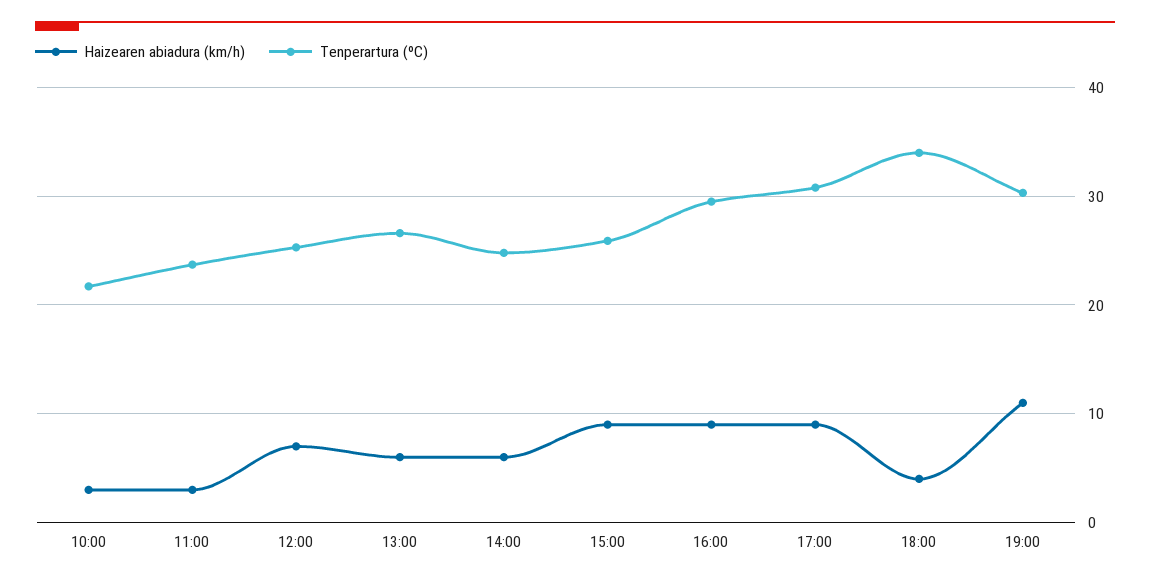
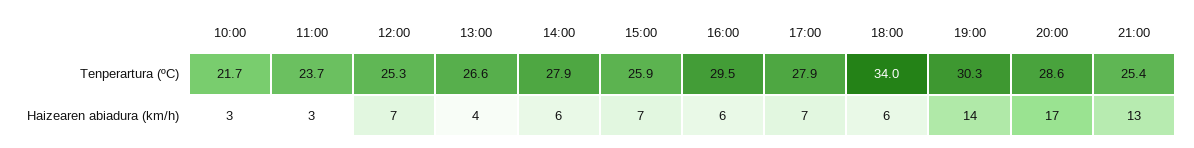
Haizearen abiadura (km/h), 13:00: 6 -> 4
Tenperartura (ºC), 14:00: 25 -> 27.9
Haizearen abiadura (km/h), 15:00: 9 -> 7
Haizearen abiadura (km/h), 16:00: 9 -> 6
Haizearen abiadura (km/h), 17:00: 9 -> 7
Tenperartura (ºC), 17:00: 31 -> 27.9
Haizearen abiadura (km/h), 18:00: 4 -> 6
Haizearen abiadura (km/h), 19:00: 11 -> 14
Tenperartura (ºC), 20:00: none -> 28.6
Tenperartura (ºC), 21:00: none -> 25.4
Haizearen abiadura (km/h), 20:00: none -> 17
Haizearen abiadura (km/h), 21:00: none -> 13

